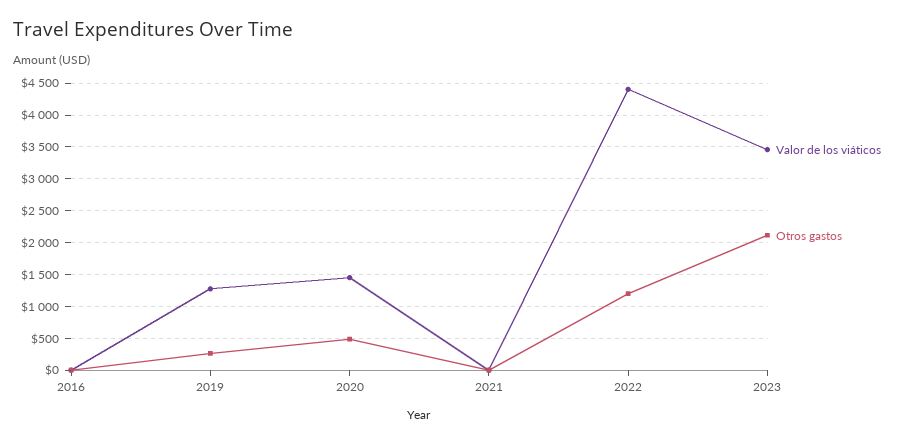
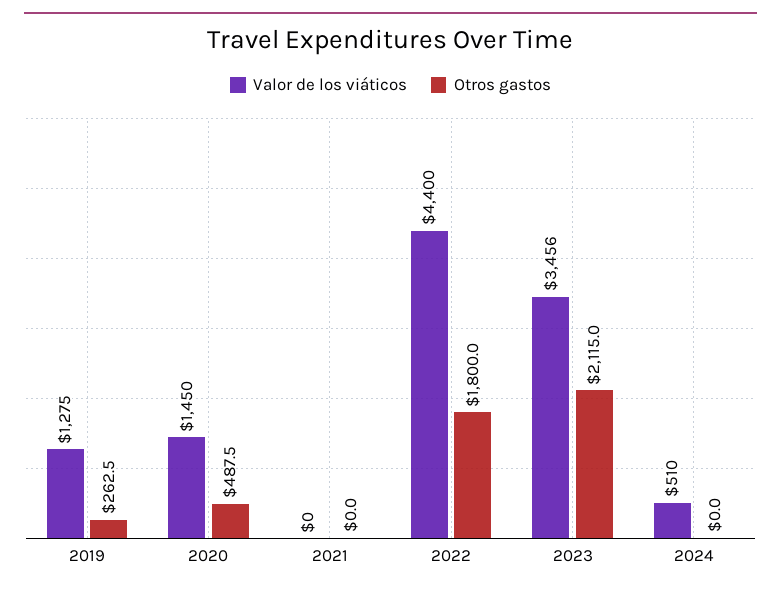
Valor de los viáticos, 2016: 0 -> none
Otros gastos, 2016: 0 -> none
Otros gastos, 2022: 1200 -> 1800
Valor de los viáticos, 2024: none -> 510
Otros gastos, 2024: none -> 0

